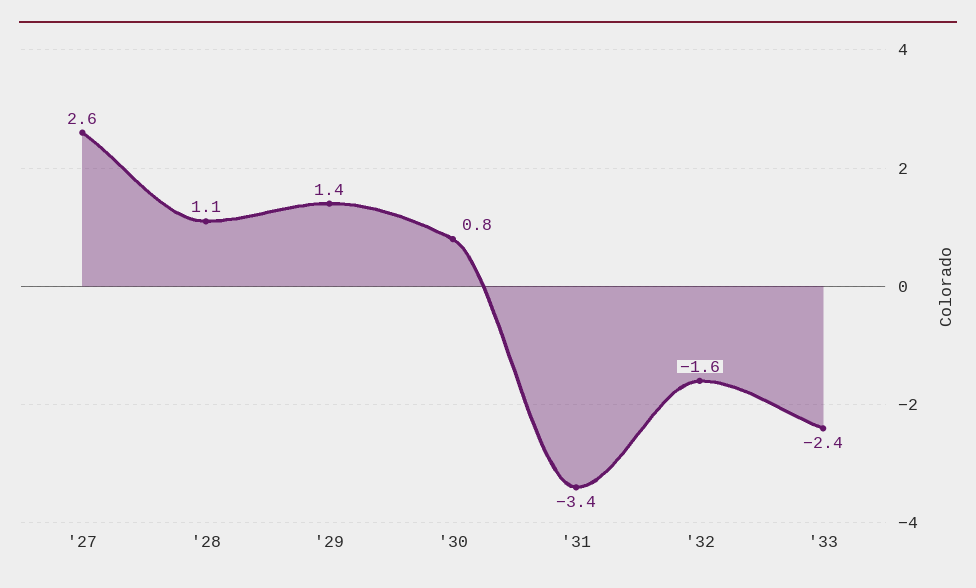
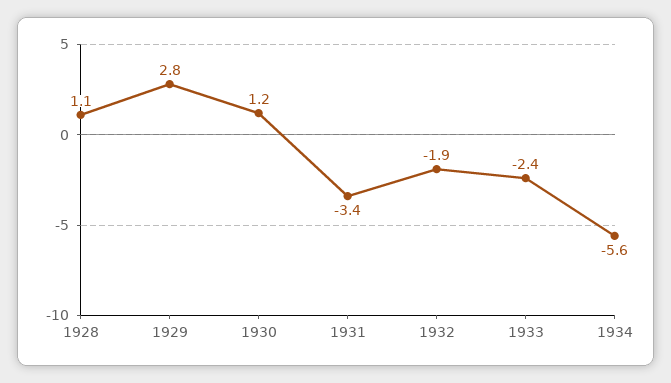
'27: 2.6 -> none
'29: 1.4 -> 2.8
'30: 0.8 -> 1.2
'32: -1.6 -> -1.9
1934: none -> -5.6

